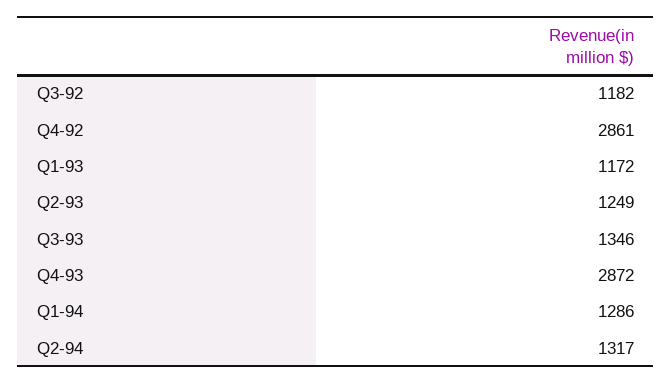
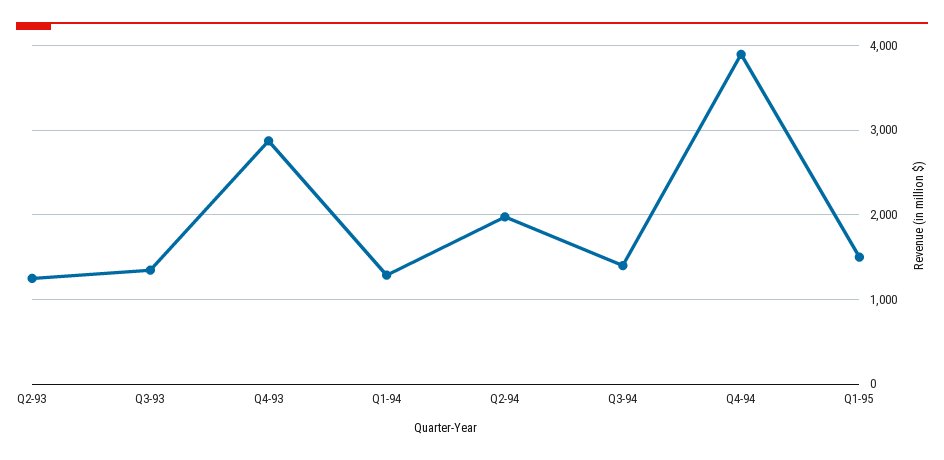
Q3-92: 1182 -> none
Q4-92: 2861 -> none
Q1-93: 1172 -> none
Q2-94: 1317 -> 2000
Q3-94: none -> 1400
Q4-94: none -> 3900
Q1-95: none -> 1500

